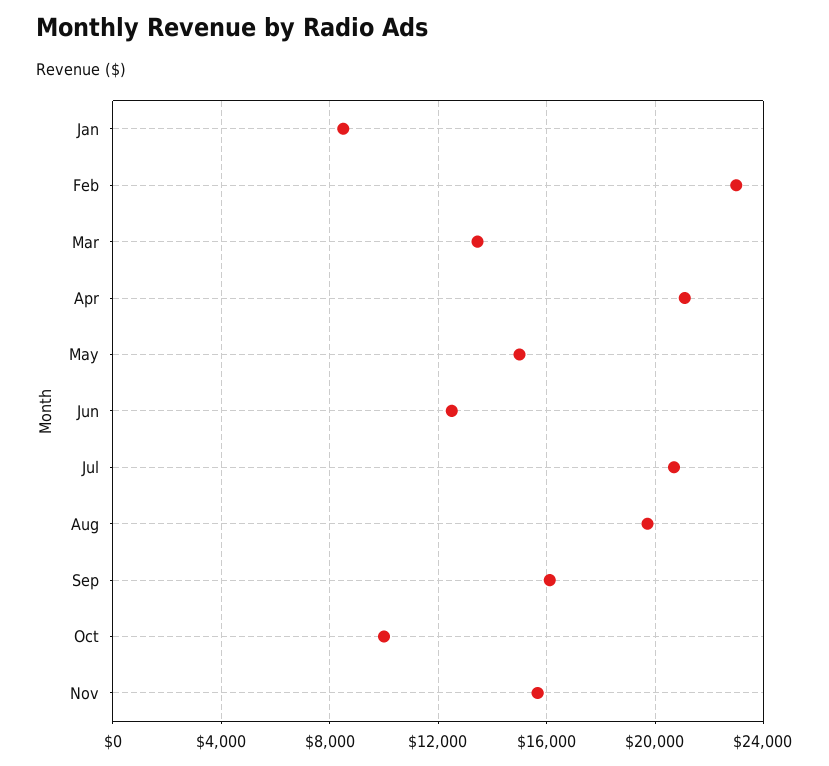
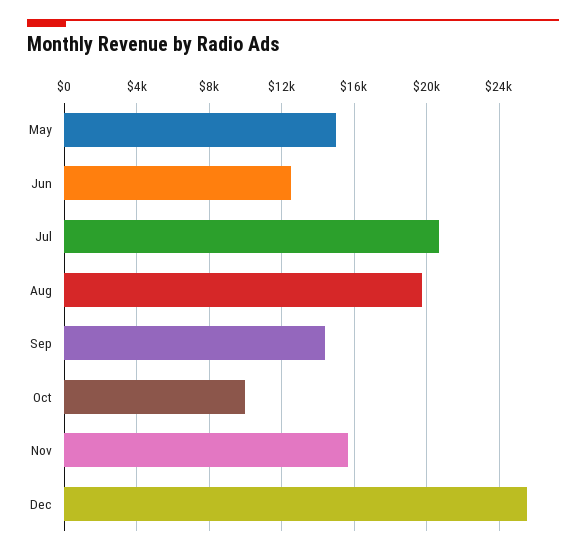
Jan: 8500 -> none
Feb: 23000 -> none
Mar: 13500 -> none
Apr: 21000 -> none
Sep: 16000 -> 14500
Dec: none -> 25500

